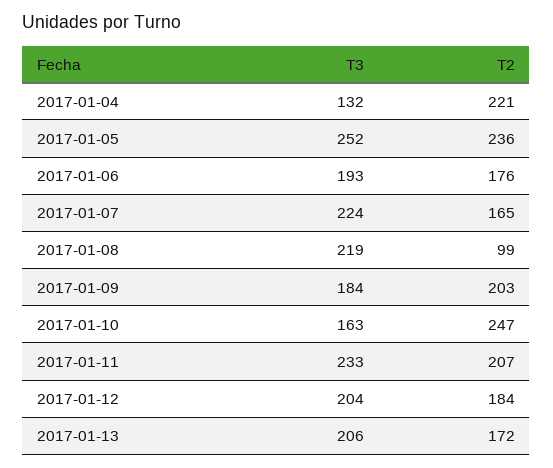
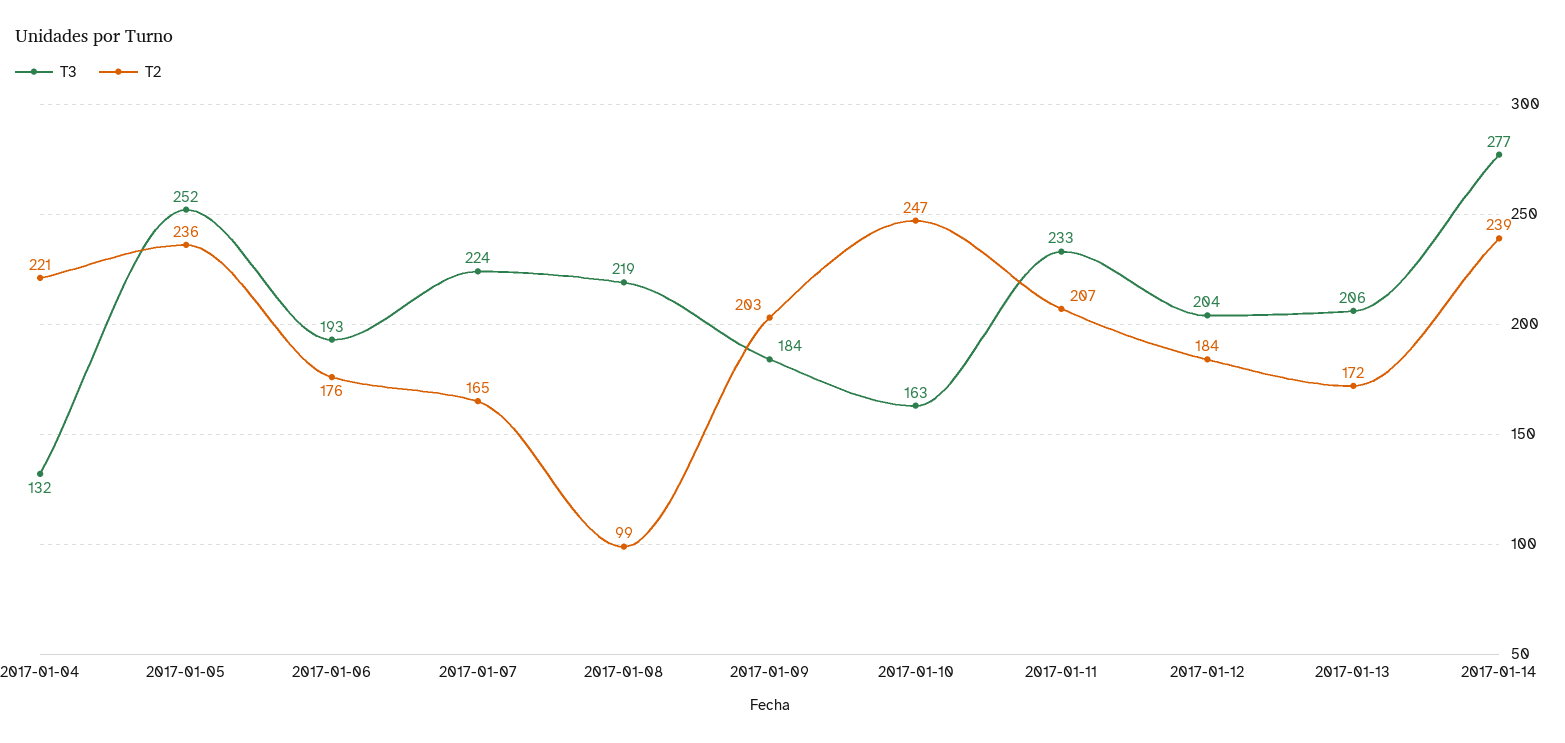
T3, 2017-01-14: none -> 277
T2, 2017-01-14: none -> 239

